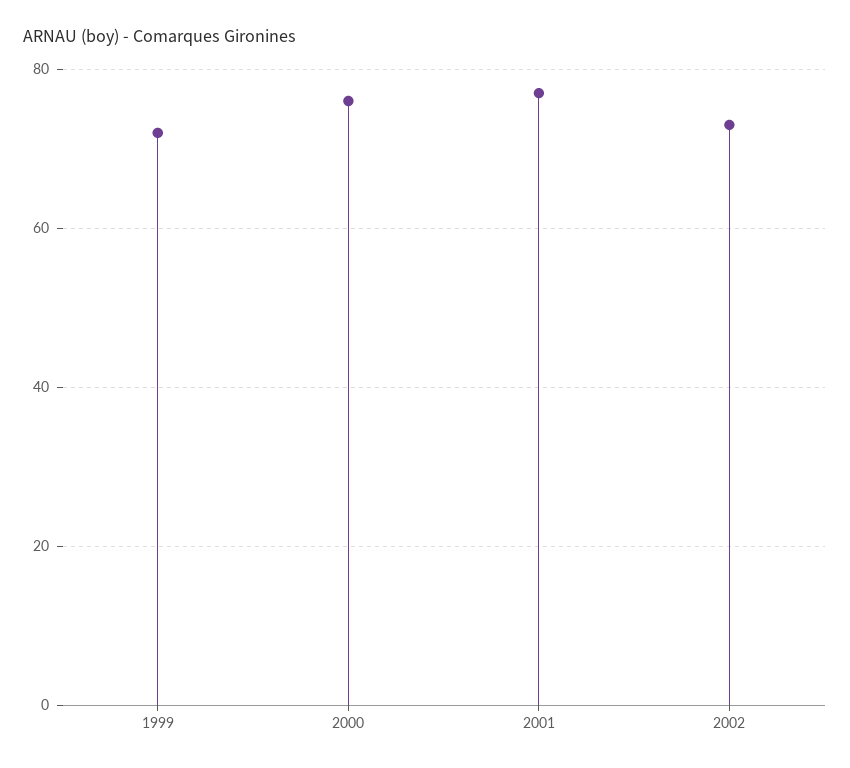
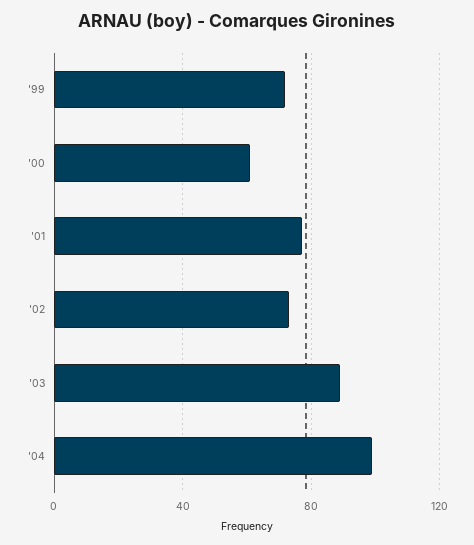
2000: 75 -> 60
'03: none -> 90
'04: none -> 100

